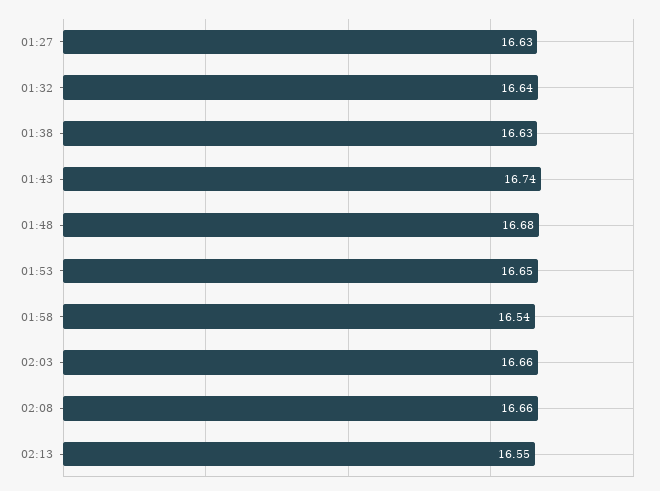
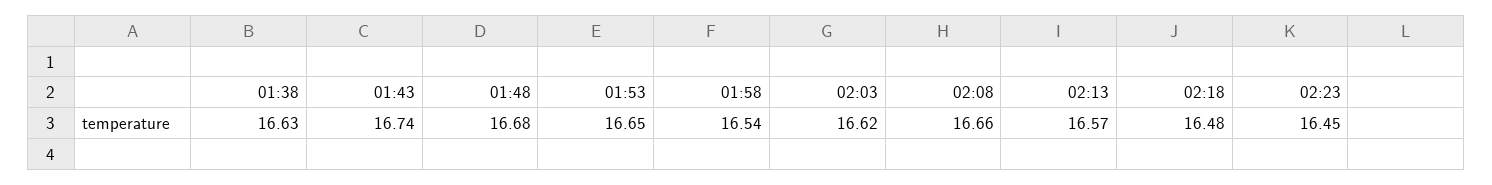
01:27: 16.63 -> none
01:32: 16.64 -> none
02:03: 16.66 -> 16.62
02:13: 16.55 -> 16.57
02:18: none -> 16.48
02:23: none -> 16.45

